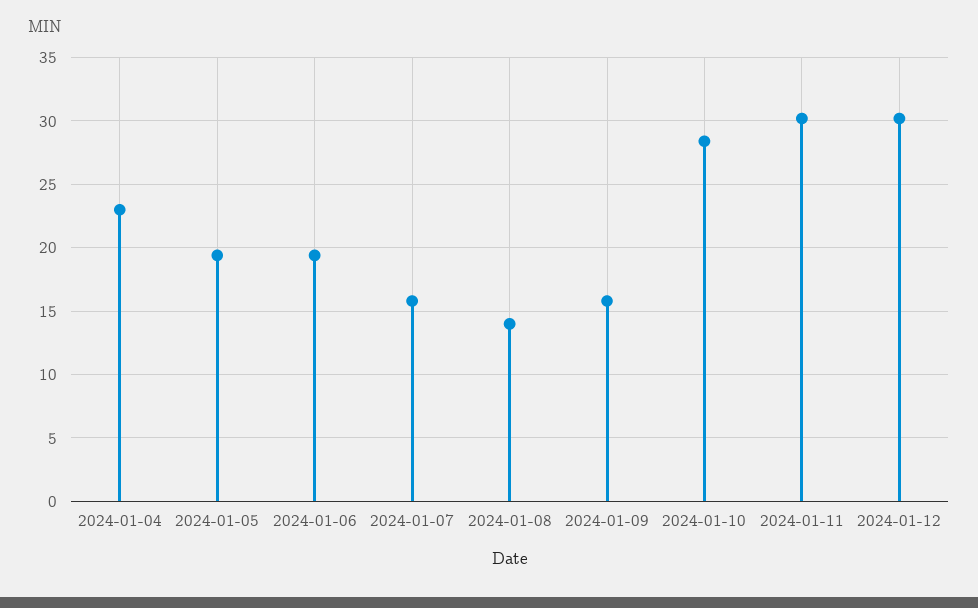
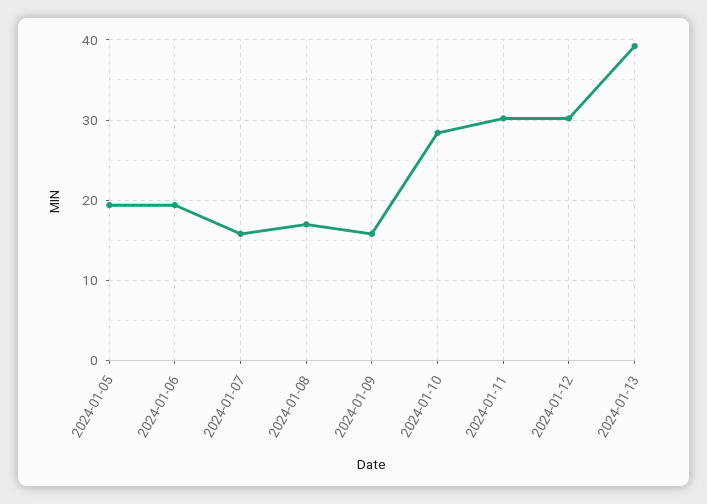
2024-01-04: 23 -> none
2024-01-08: 14 -> 17
2024-01-13: none -> 39

